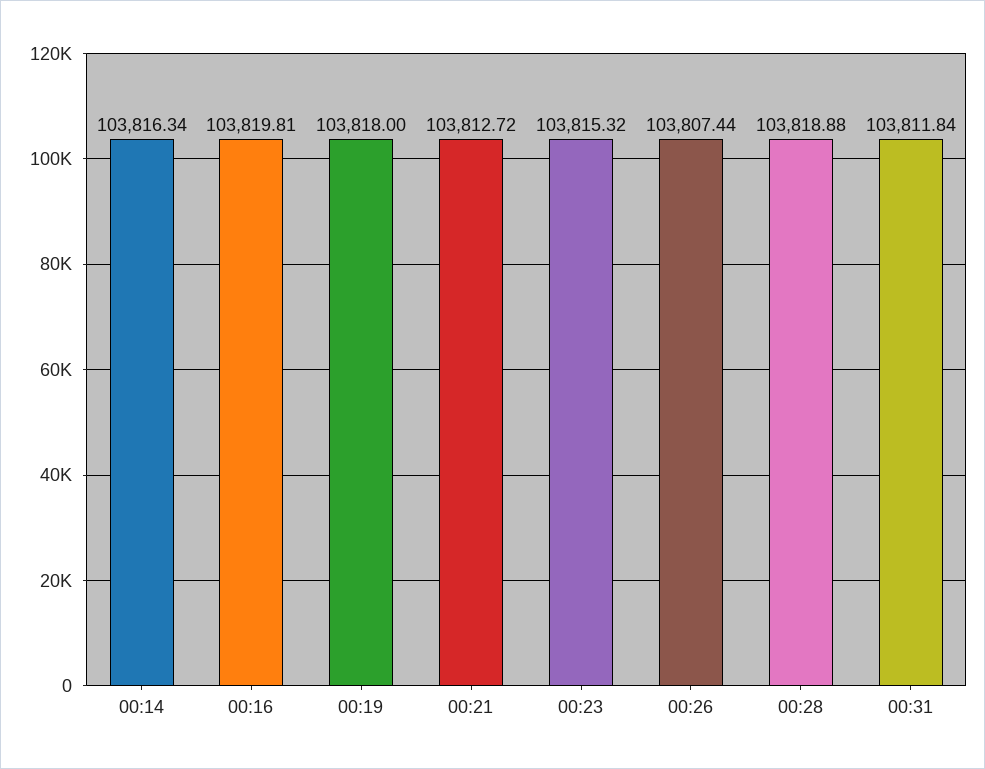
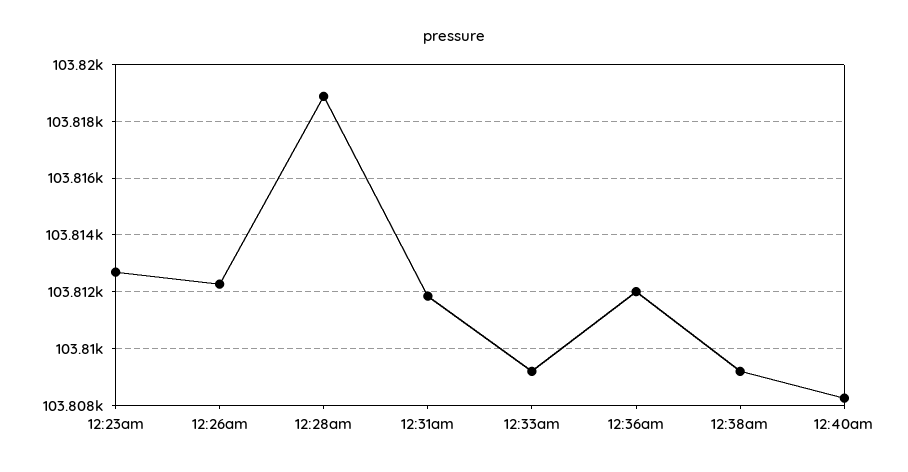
00:14: 103816.34 -> none
00:16: 103819.81 -> none
00:19: 103818 -> none
00:21: 103812.72 -> none
00:23: 103815.32 -> 103812.75
00:26: 103807.44 -> 103812.25
12:33am: none -> 103809.25
12:36am: none -> 103812
12:38am: none -> 103809.25
12:40am: none -> 103808.25

